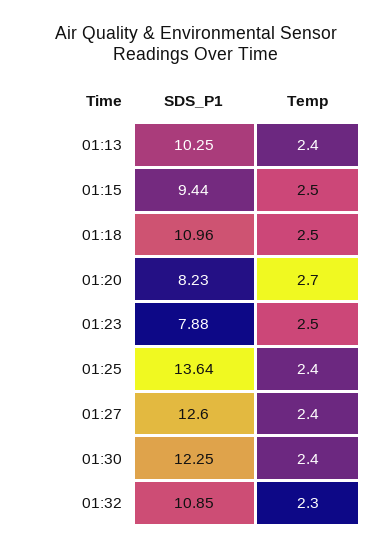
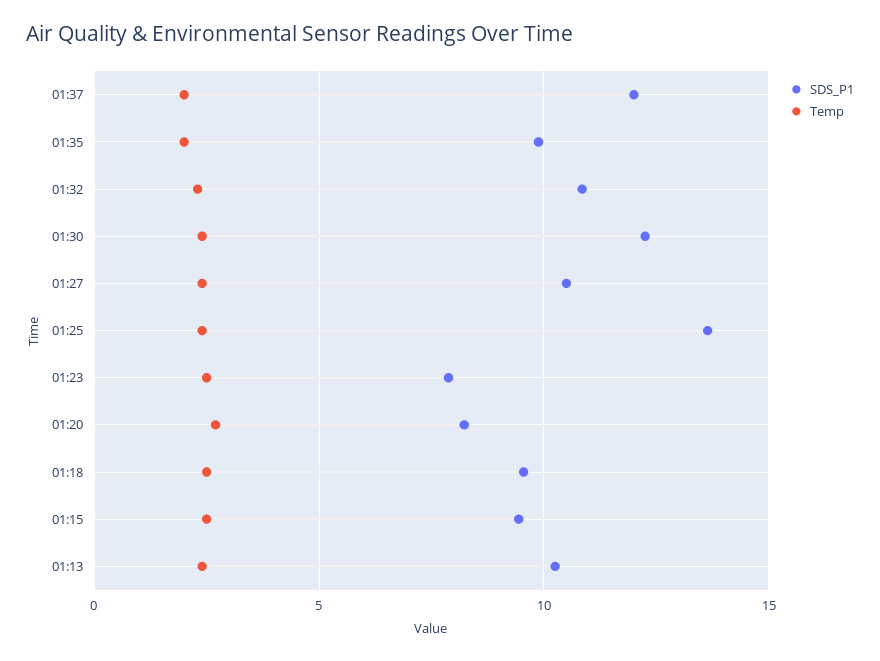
SDS_P1, 01:18: 10.96 -> 9.5
SDS_P1, 01:27: 12.6 -> 10.5
SDS_P1, 01:37: none -> 12
Temp, 01:37: none -> 2
SDS_P1, 01:35: none -> 10
Temp, 01:35: none -> 2

